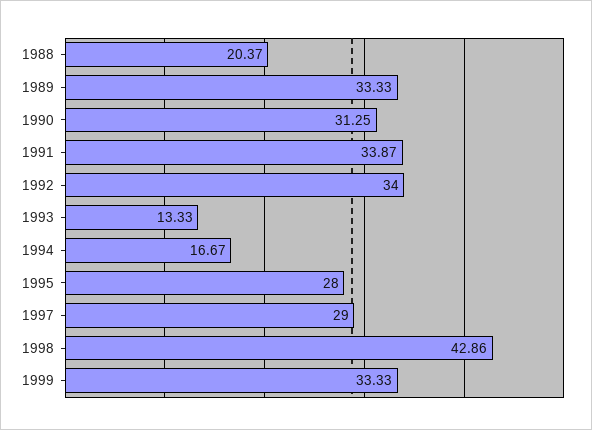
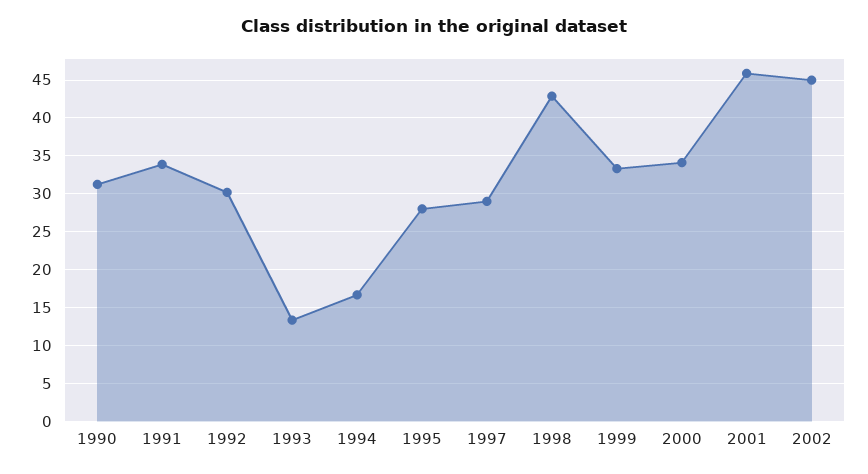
1988: 20.37 -> none
1989: 33.33 -> none
1992: 34 -> 30
2000: none -> 34
2001: none -> 46
2002: none -> 45

